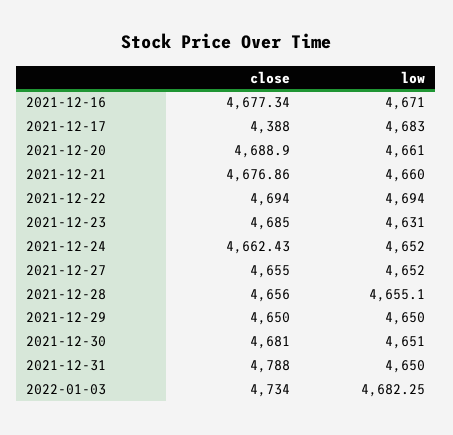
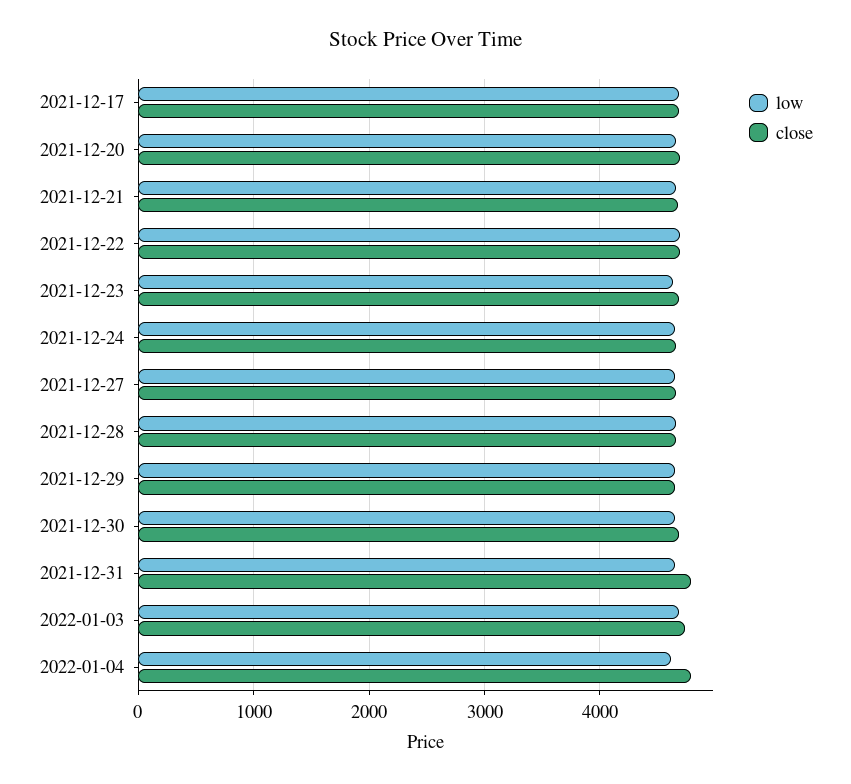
close, 2021-12-16: 4677.34 -> none
low, 2021-12-16: 4671 -> none
close, 2021-12-17: 4388 -> 4700
low, 2022-01-04: none -> 4600
close, 2022-01-04: none -> 4800

